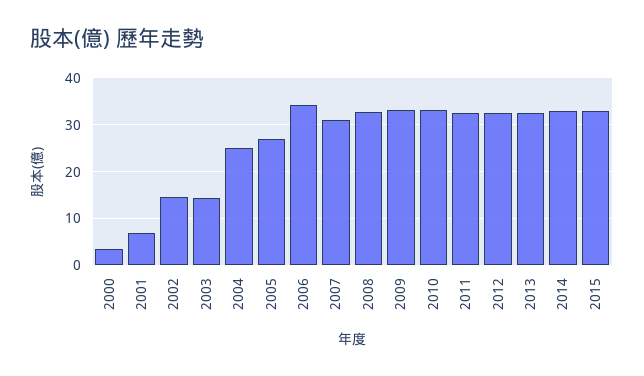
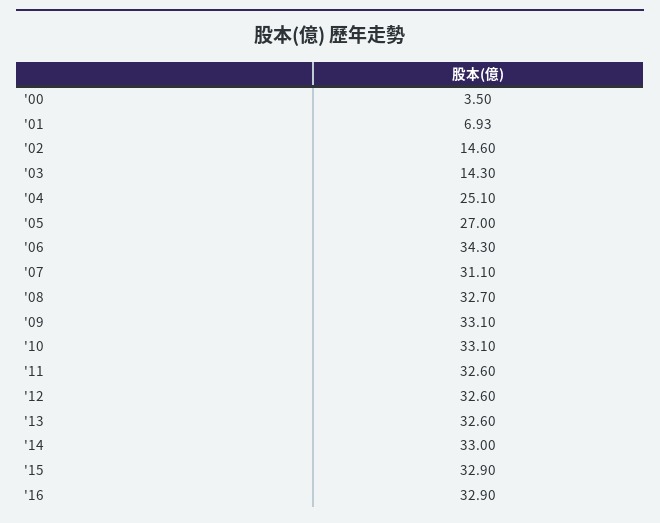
'16: none -> 32.9

